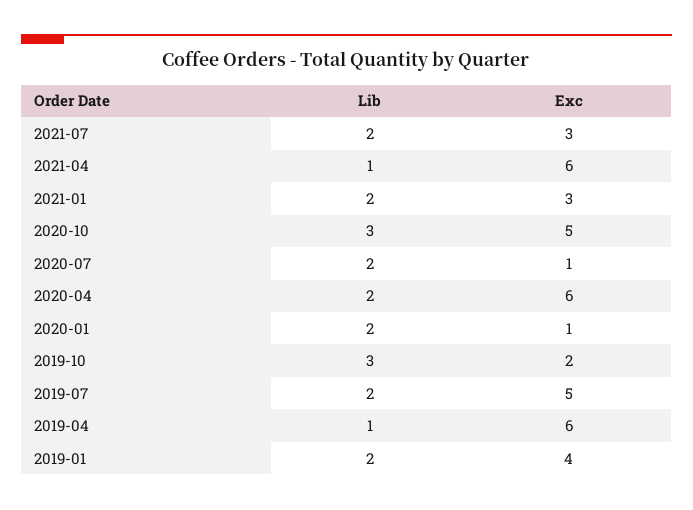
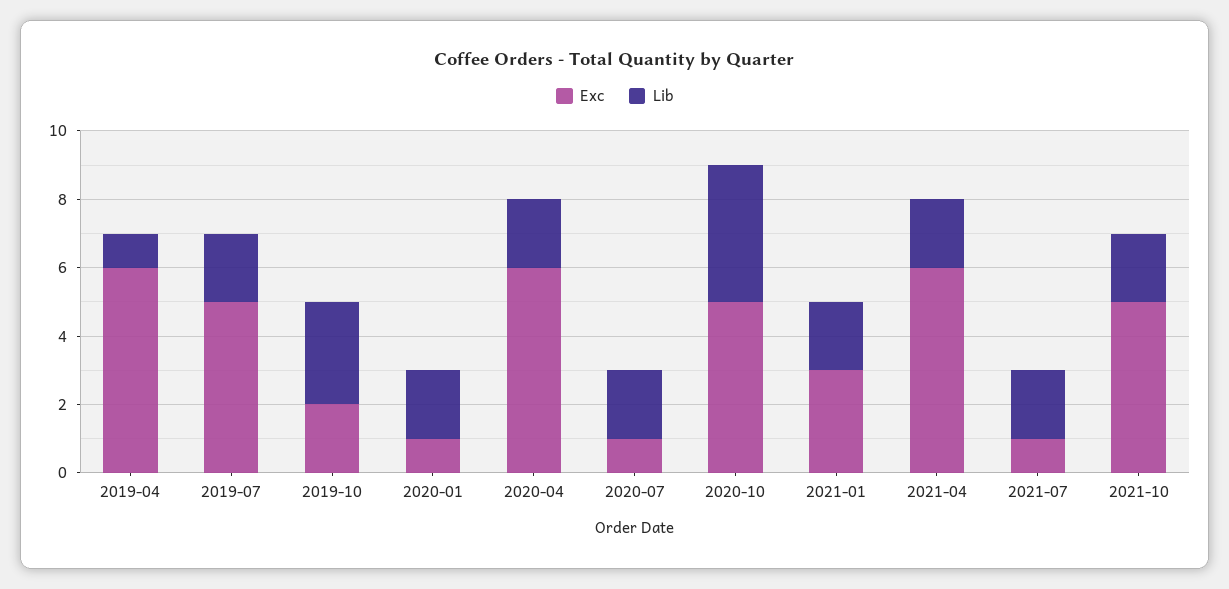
Exc, 2021-07: 3 -> 1
Lib, 2021-04: 1 -> 2
Lib, 2020-10: 3 -> 4
Lib, 2019-01: 2 -> none
Exc, 2019-01: 4 -> none
Exc, 2021-10: none -> 5
Lib, 2021-10: none -> 2

